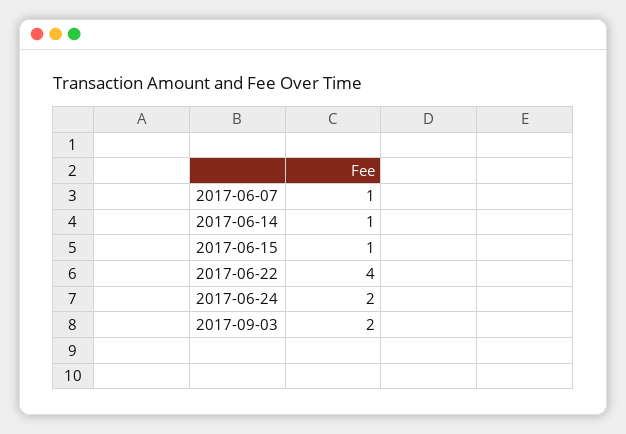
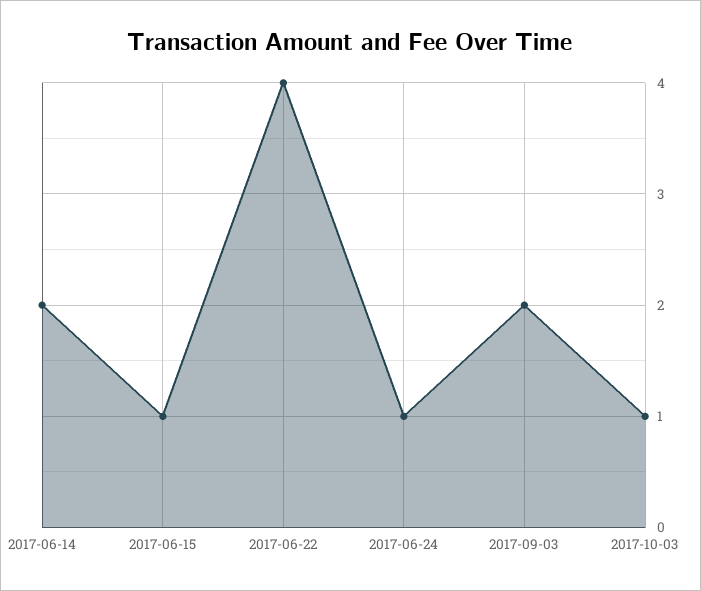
2017-06-07: 1 -> none
2017-06-14: 1 -> 2
2017-06-24: 2 -> 1
2017-10-03: none -> 1

